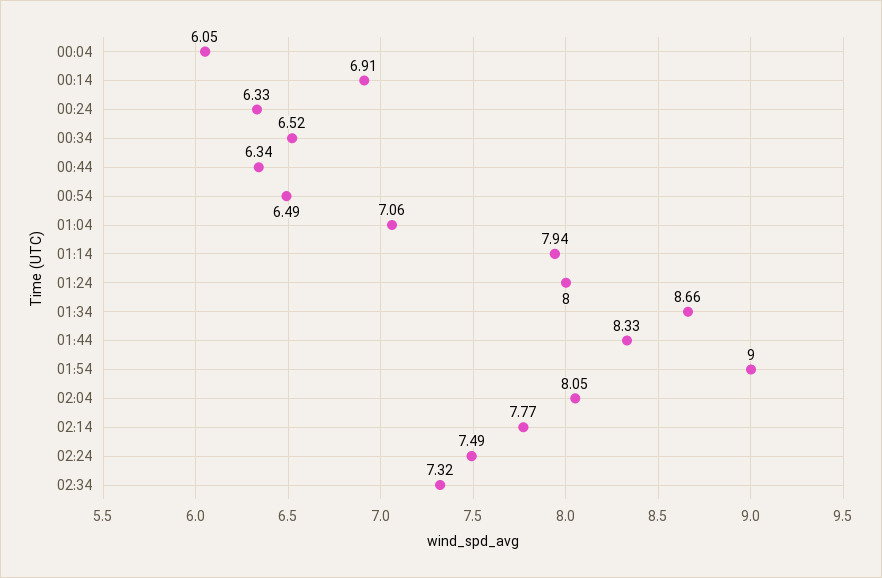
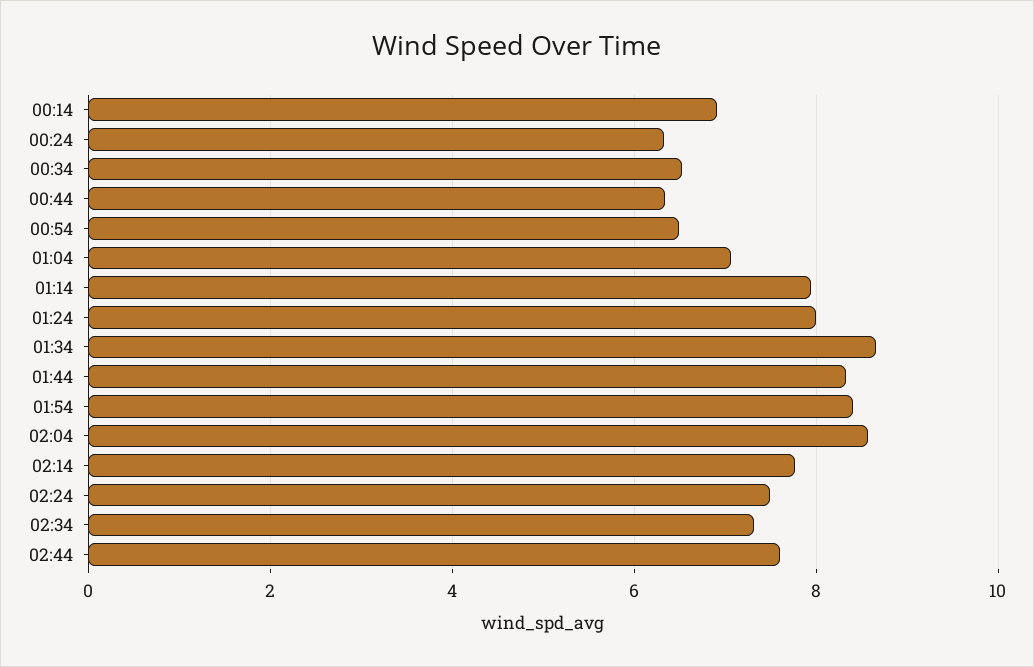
00:04: 6.05 -> none
01:54: 9 -> 8.4
02:04: 8.05 -> 8.6
02:44: none -> 7.6

